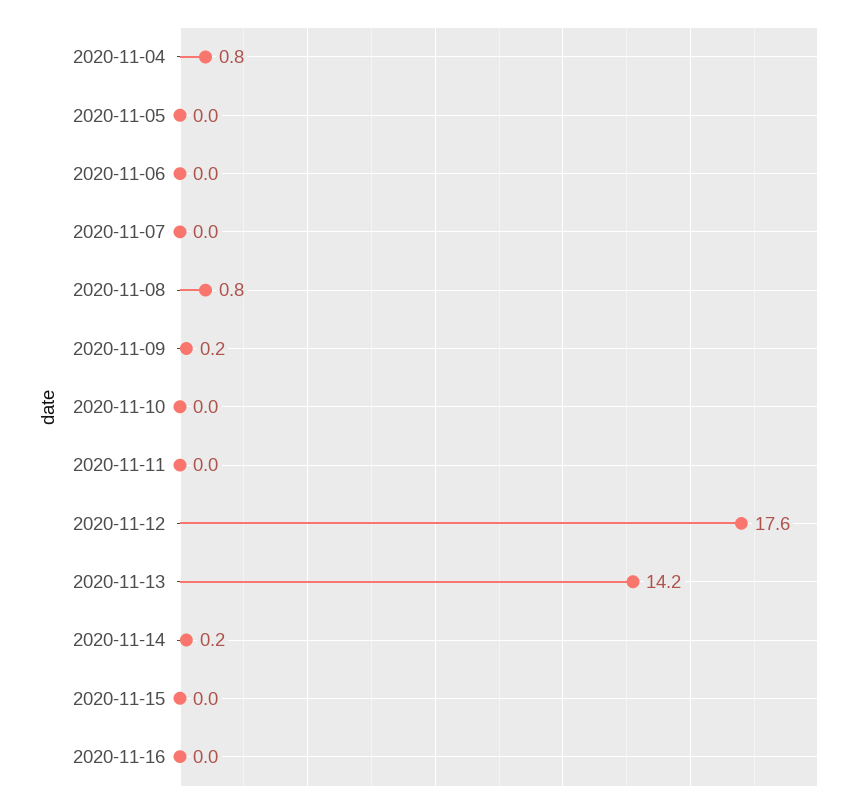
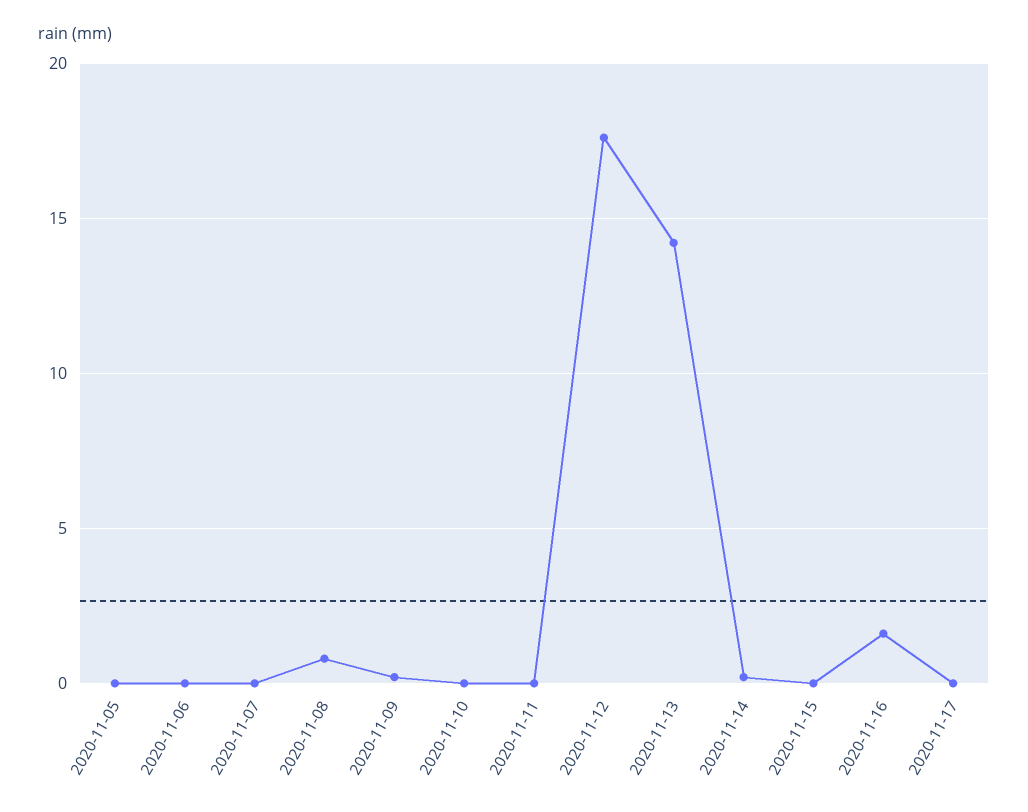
2020-11-04: 0.8 -> none
2020-11-16: 0 -> 1.5
2020-11-17: none -> 0

